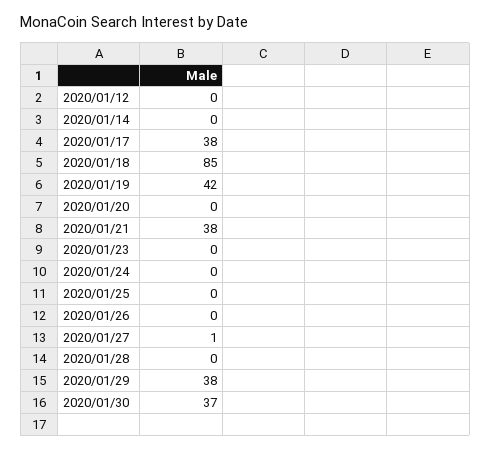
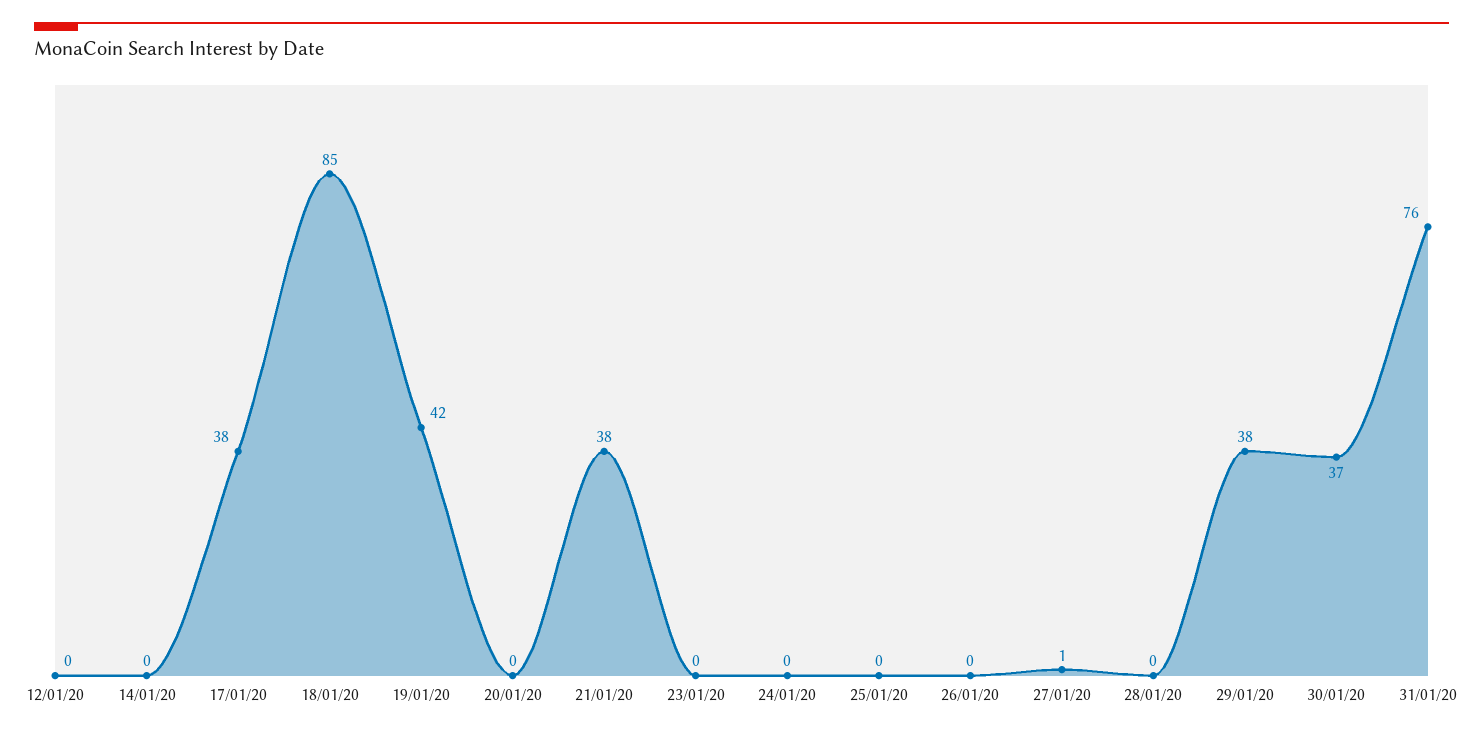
31/01/20: none -> 76

